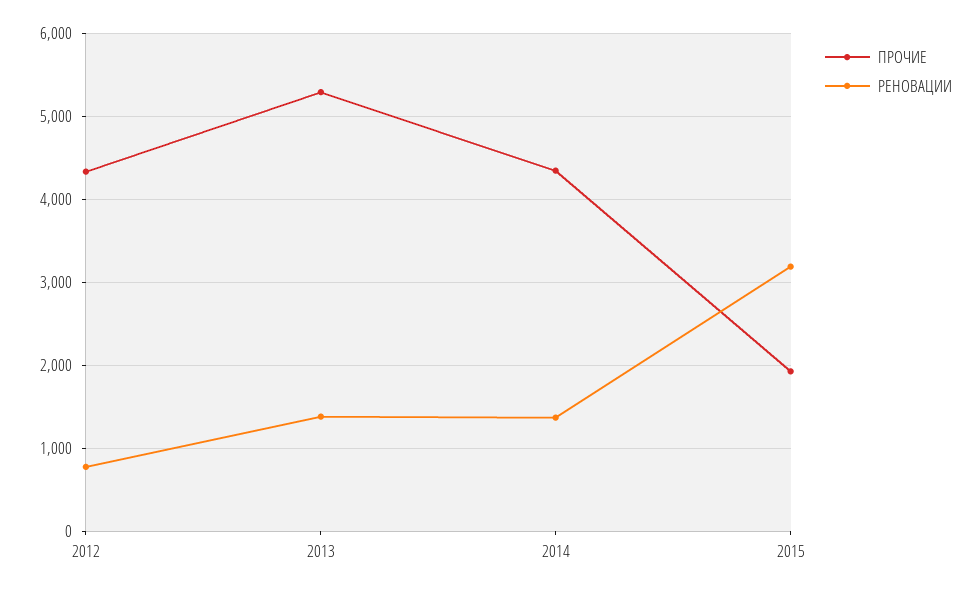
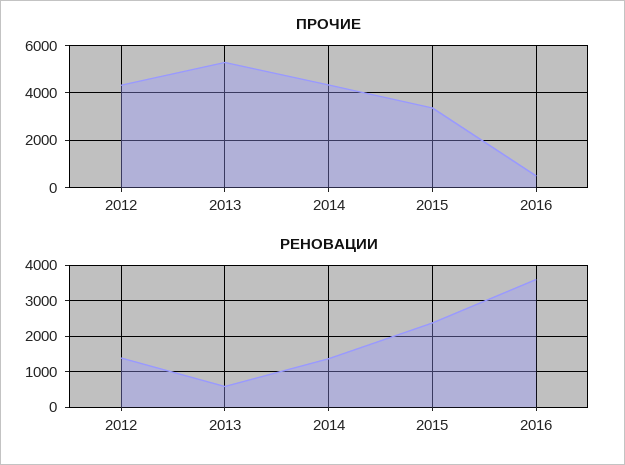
РЕНОВАЦИИ, 2012: 800 -> 1400
РЕНОВАЦИИ, 2013: 1400 -> 600
ПРОЧИЕ, 2015: 1900 -> 3500
РЕНОВАЦИИ, 2015: 3200 -> 2400
ПРОЧИЕ, 2016: none -> 500
РЕНОВАЦИИ, 2016: none -> 3600

